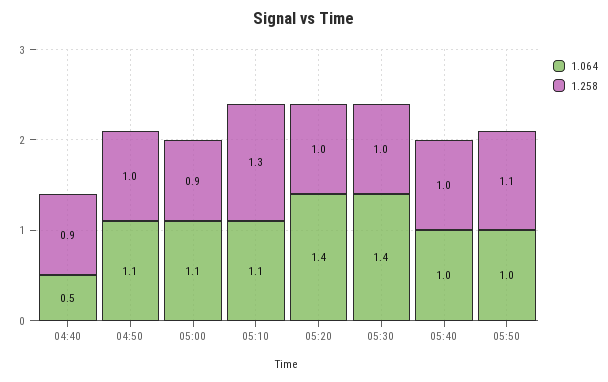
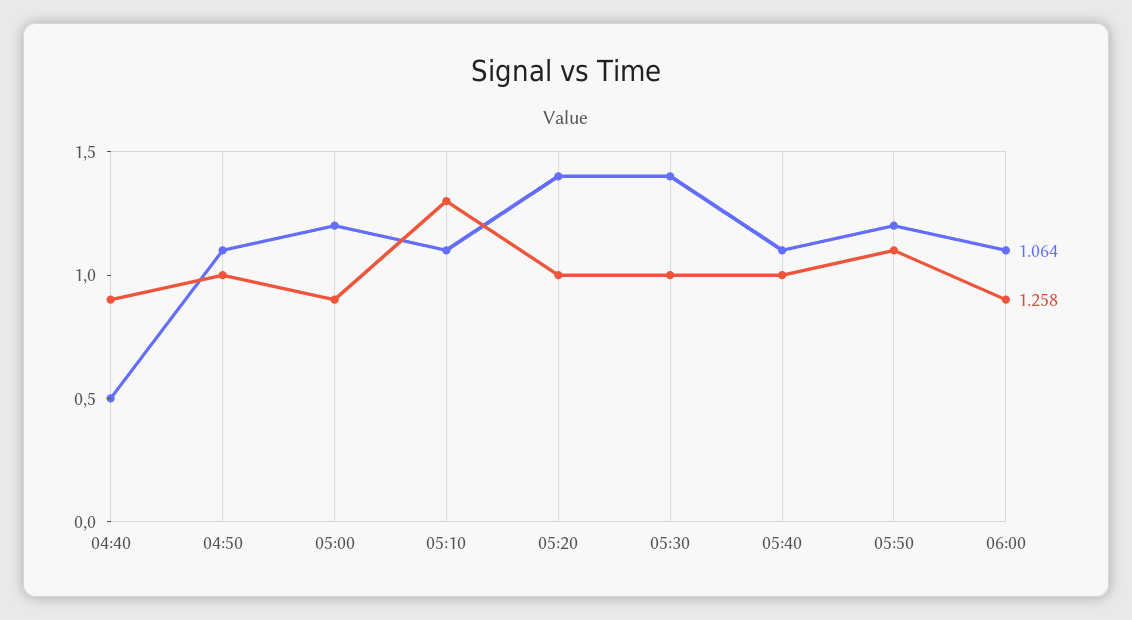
1.064, 05:00: 1.1 -> 1.2
1.064, 05:40: 1 -> 1.1
1.064, 05:50: 1 -> 1.2
1.064, 06:00: none -> 1.1
1.258, 06:00: none -> 0.9

